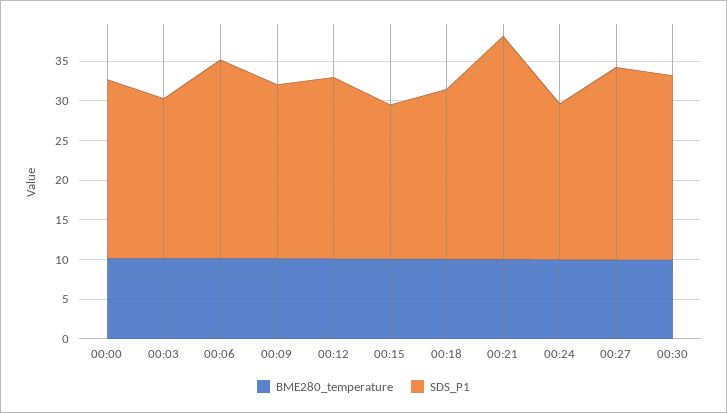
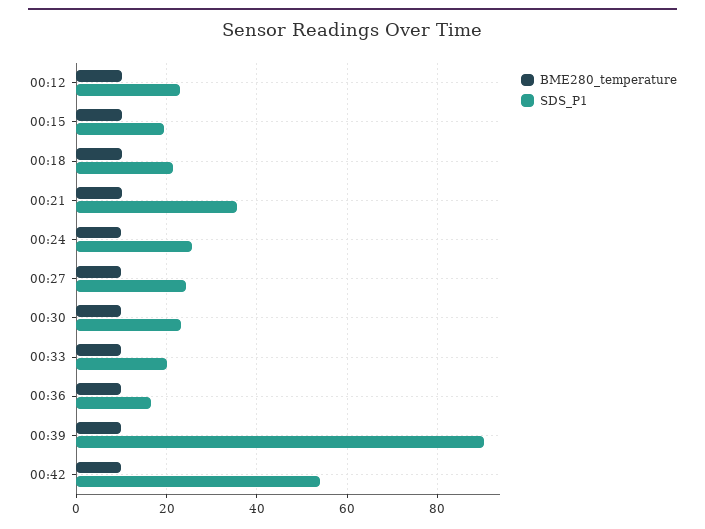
BME280_temperature, 00:00: 10 -> none
SDS_P1, 00:00: 22.5 -> none
BME280_temperature, 00:03: 10 -> none
SDS_P1, 00:03: 20 -> none
BME280_temperature, 00:06: 10 -> none
SDS_P1, 00:06: 25 -> none
BME280_temperature, 00:09: 10 -> none
SDS_P1, 00:09: 22.5 -> none
SDS_P1, 00:21: 27.5 -> 36
SDS_P1, 00:24: 20 -> 26
BME280_temperature, 00:33: none -> 10
SDS_P1, 00:33: none -> 20
BME280_temperature, 00:36: none -> 10
SDS_P1, 00:36: none -> 16
BME280_temperature, 00:39: none -> 10
SDS_P1, 00:39: none -> 90
BME280_temperature, 00:42: none -> 10
SDS_P1, 00:42: none -> 54

